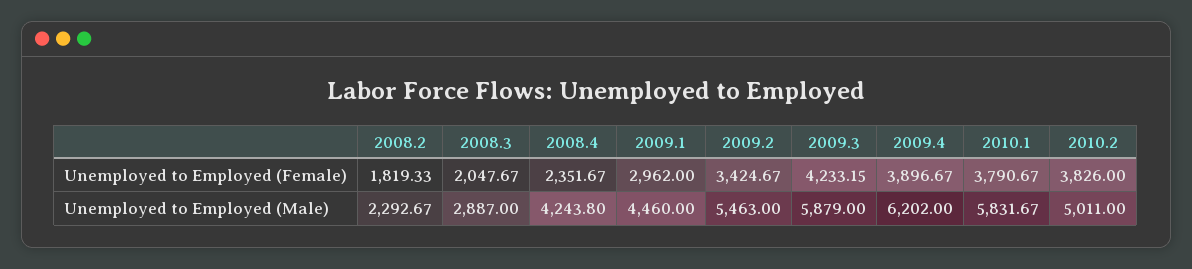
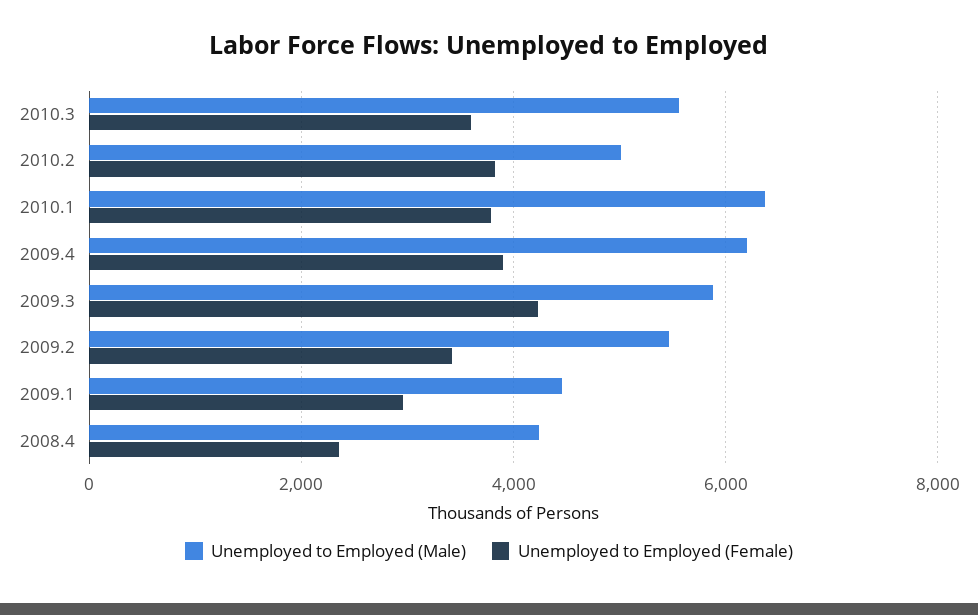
Unemployed to Employed (Female), 2008.2: 1819.33 -> none
Unemployed to Employed (Female), 2008.3: 2047.67 -> none
Unemployed to Employed (Male), 2008.2: 2292.67 -> none
Unemployed to Employed (Male), 2008.3: 2887 -> none
Unemployed to Employed (Male), 2010.1: 5831.67 -> 6400
Unemployed to Employed (Male), 2010.3: none -> 5600
Unemployed to Employed (Female), 2010.3: none -> 3600

